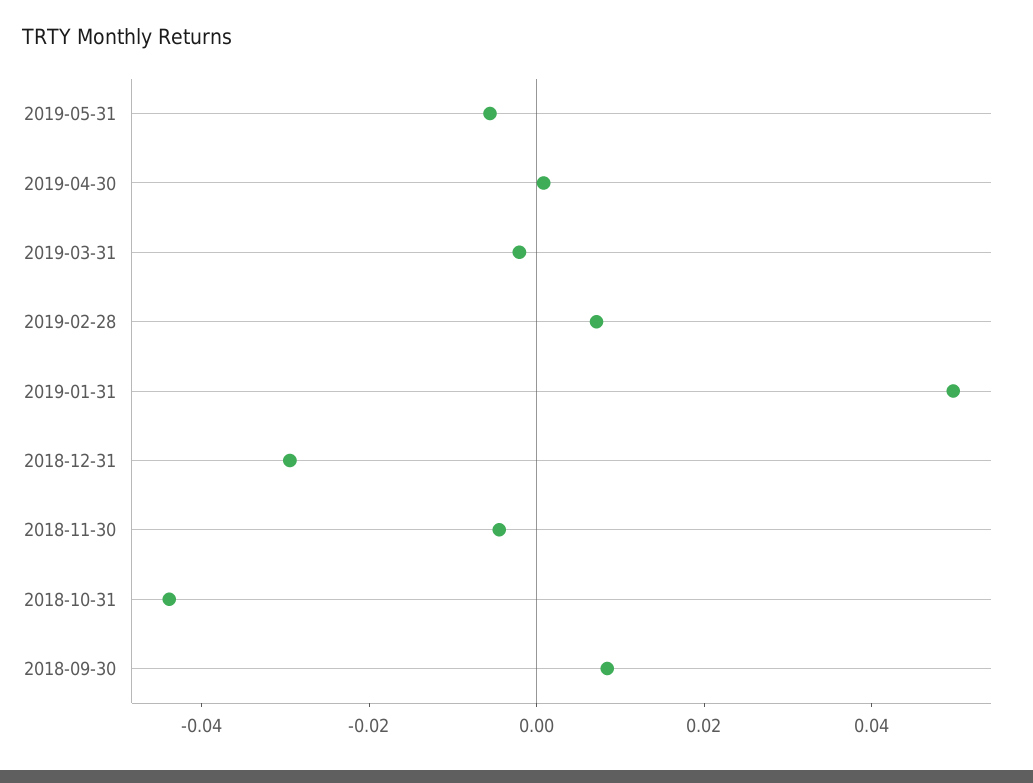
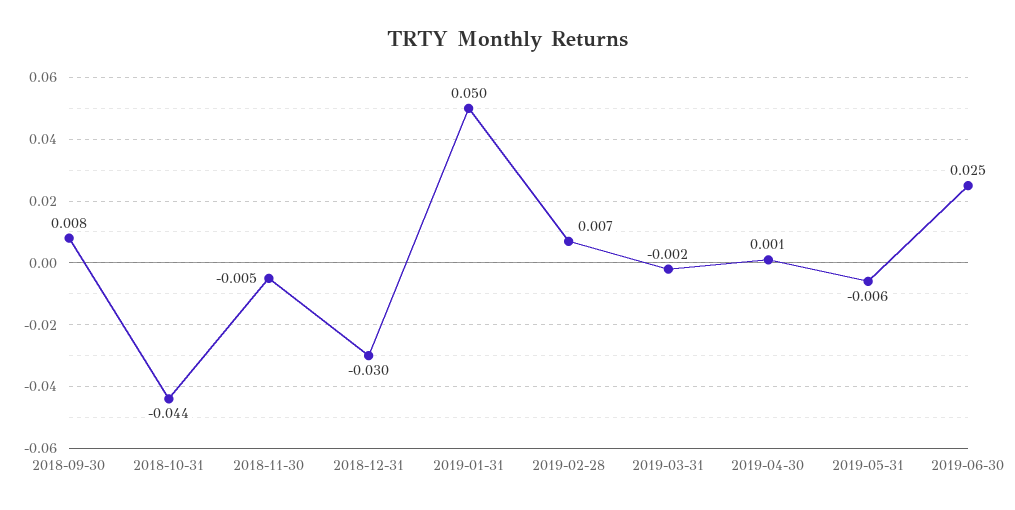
2019-06-30: none -> 0.025

